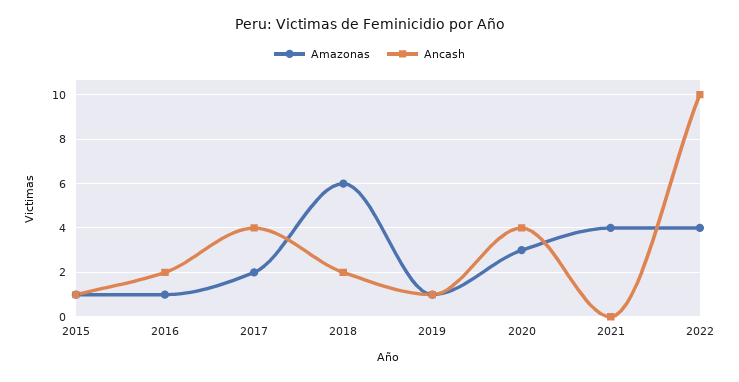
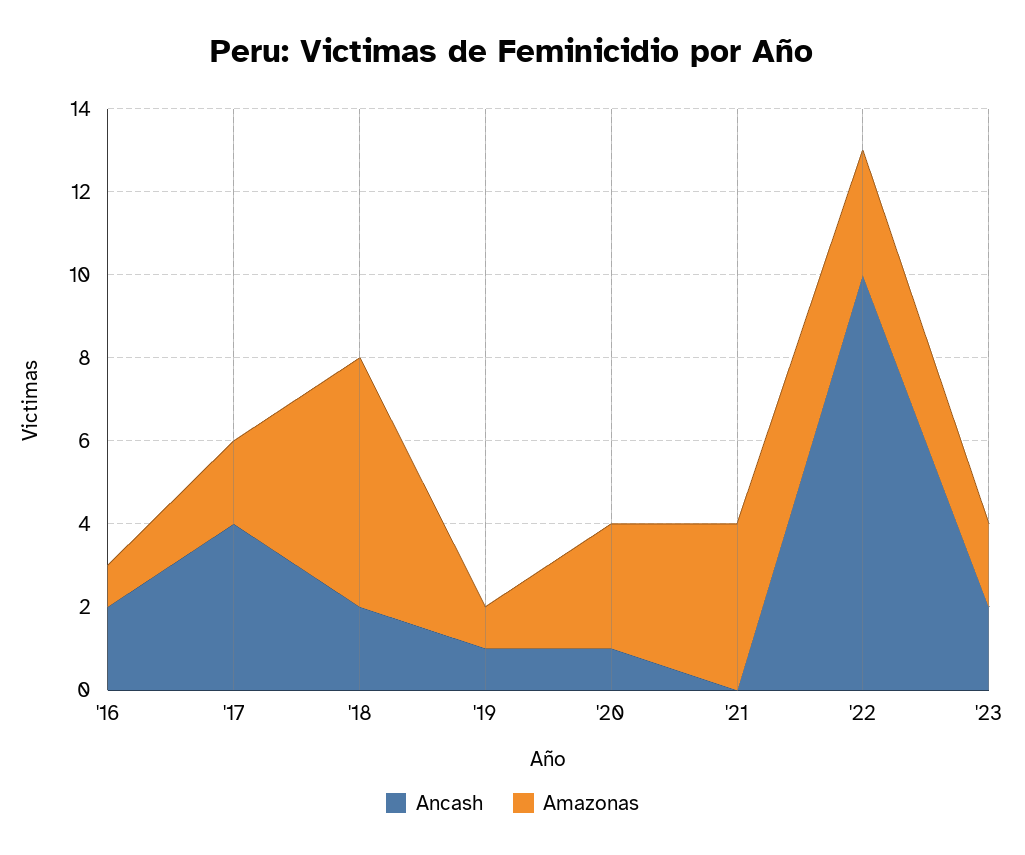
Amazonas, 2015: 1 -> none
Ancash, 2015: 1 -> none
Ancash, 2020: 4 -> 1
Amazonas, 2022: 4 -> 3
Ancash, '23: none -> 2
Amazonas, '23: none -> 2

